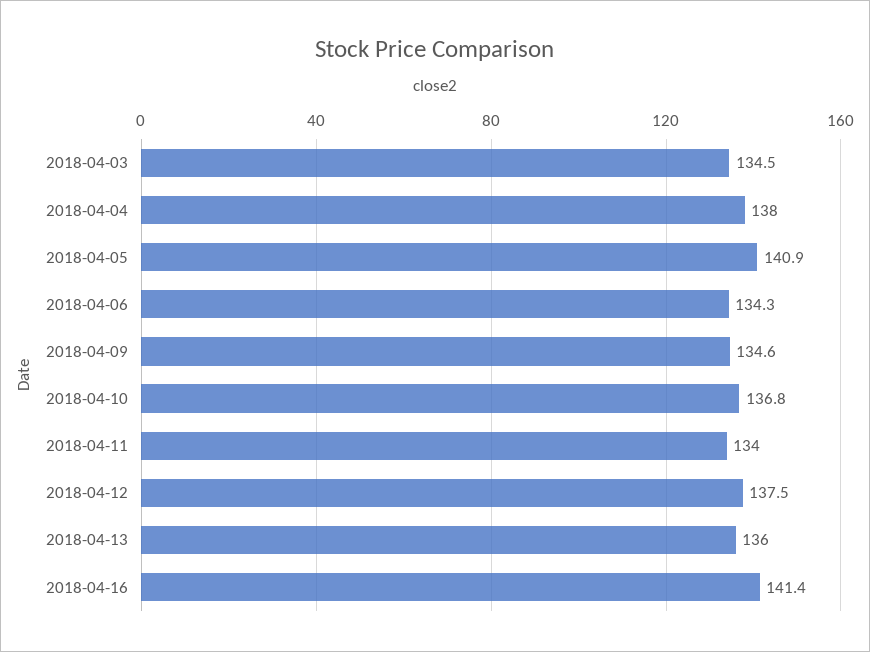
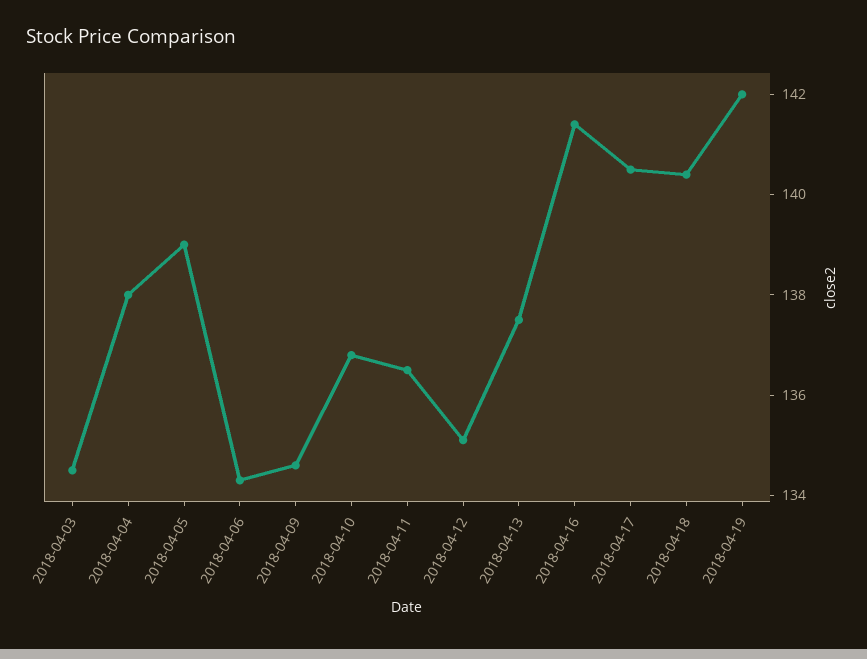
2018-04-05: 140.9 -> 139
2018-04-11: 134 -> 136.5
2018-04-12: 137.5 -> 135
2018-04-13: 136 -> 137.5
2018-04-17: none -> 140.5
2018-04-18: none -> 140.5
2018-04-19: none -> 142

